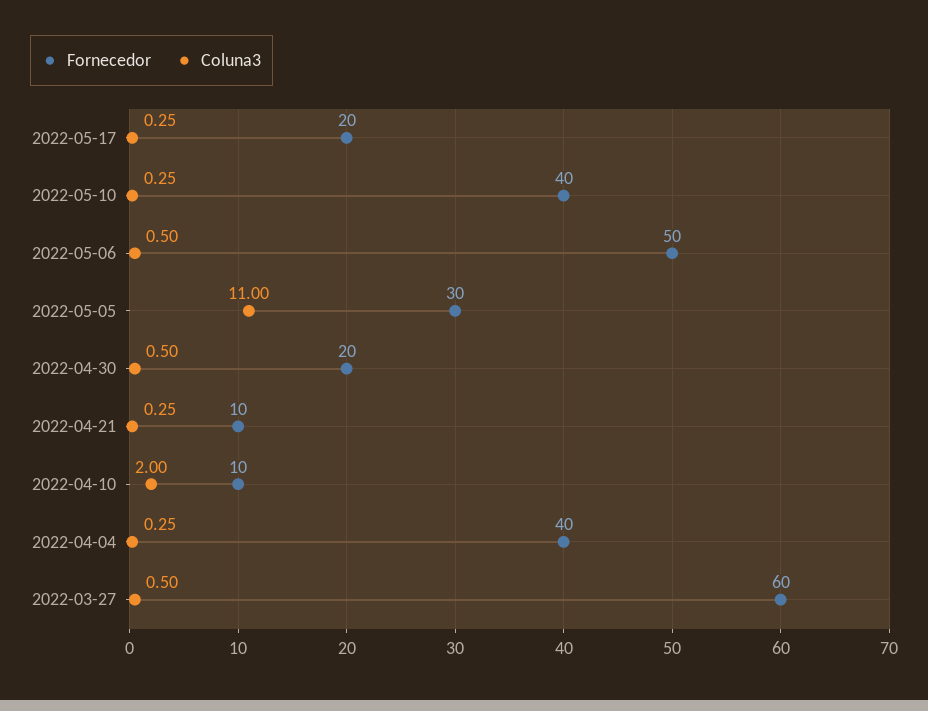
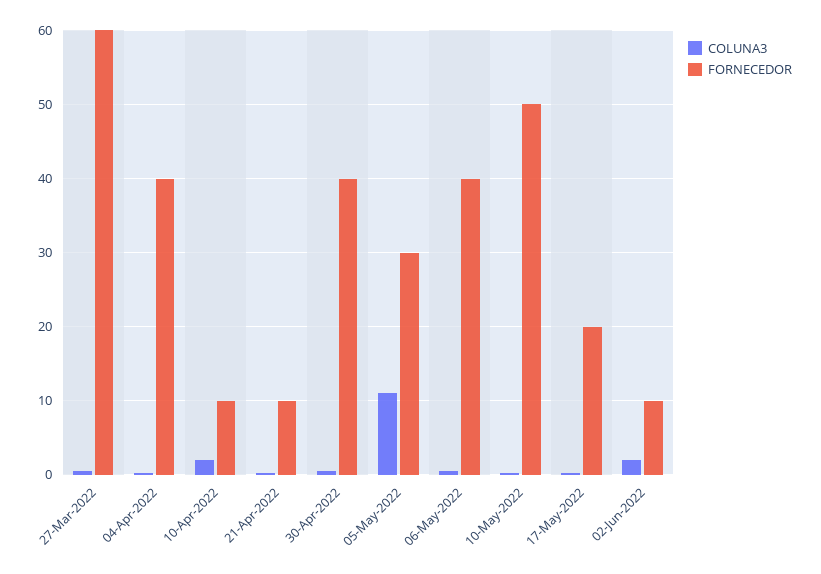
Fornecedor, 2022-05-10: 40 -> 50
Fornecedor, 2022-05-06: 50 -> 40
Fornecedor, 2022-04-30: 20 -> 40
Coluna3, 02-Jun-2022: none -> 2
Fornecedor, 02-Jun-2022: none -> 10

